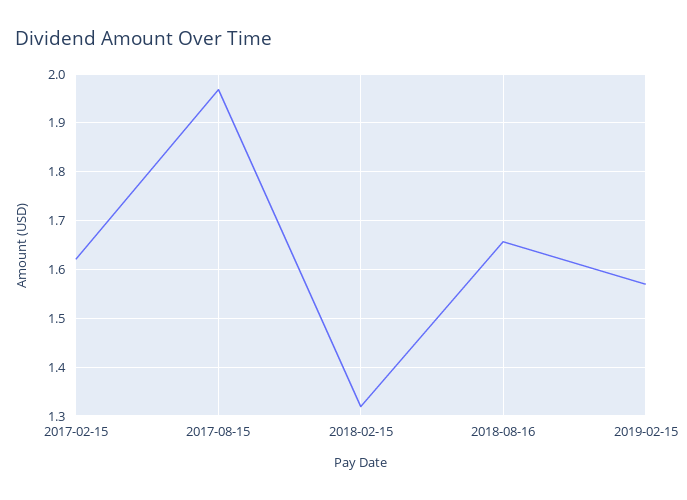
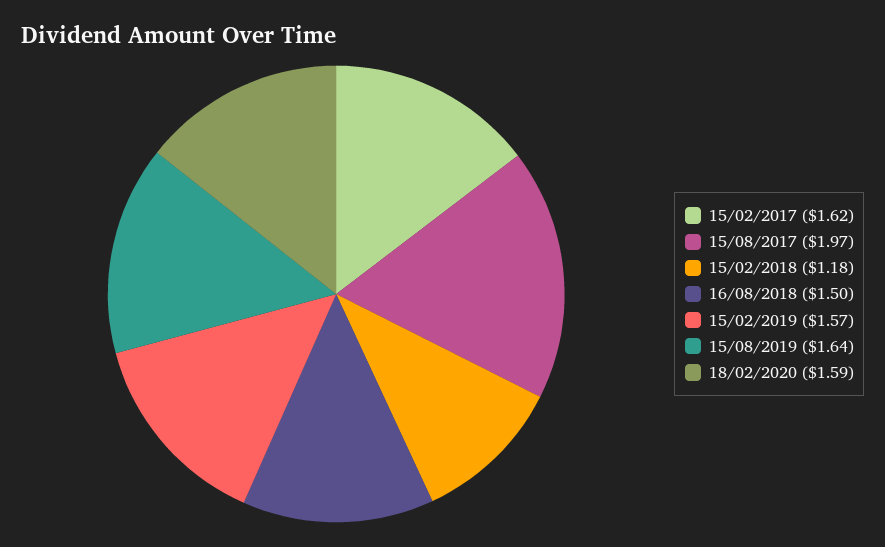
2018-02-15: 1.32 -> 1.18
2018-08-16: 1.66 -> 1.5
15/08/2019: none -> 1.64
18/02/2020: none -> 1.59

